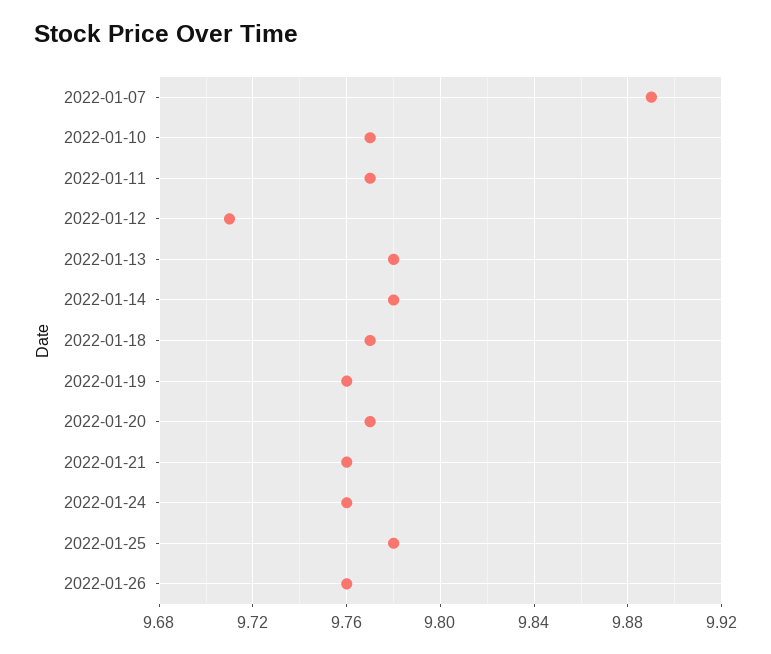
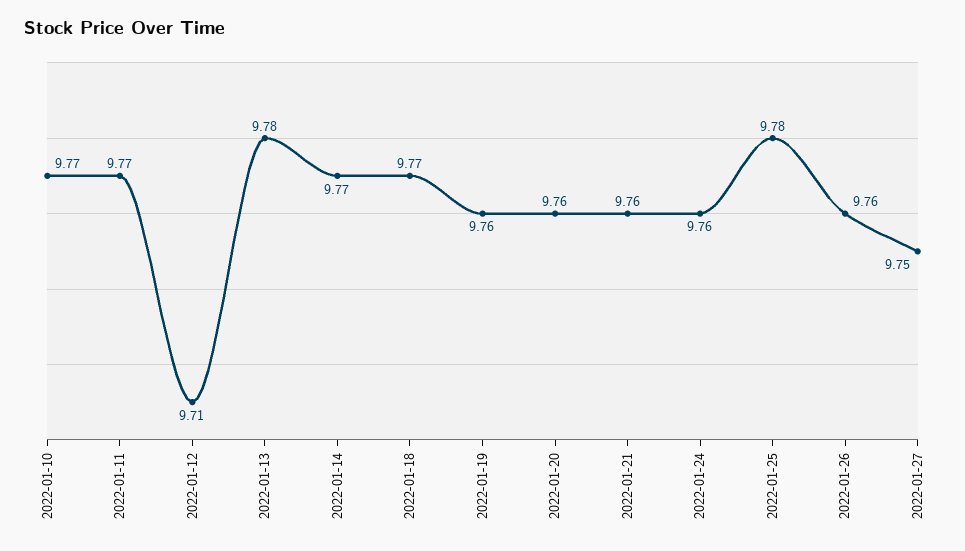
2022-01-07: 9.89 -> none
2022-01-14: 9.78 -> 9.77
2022-01-20: 9.77 -> 9.76
2022-01-27: none -> 9.75

